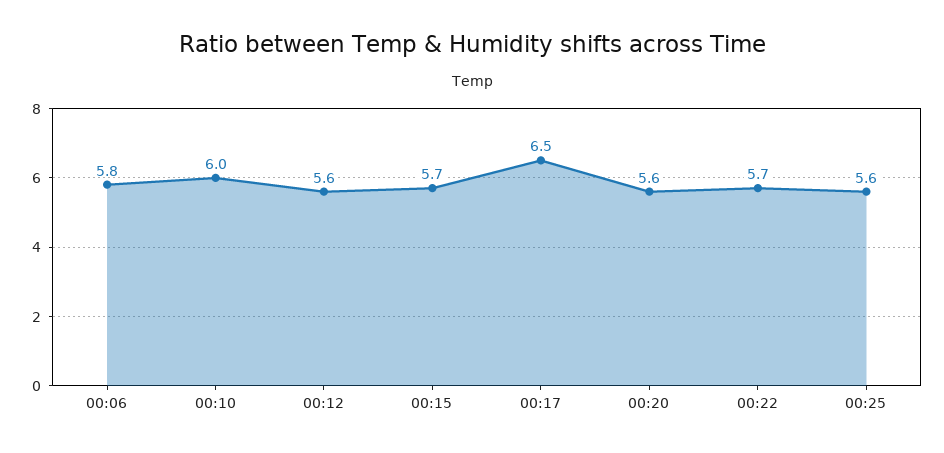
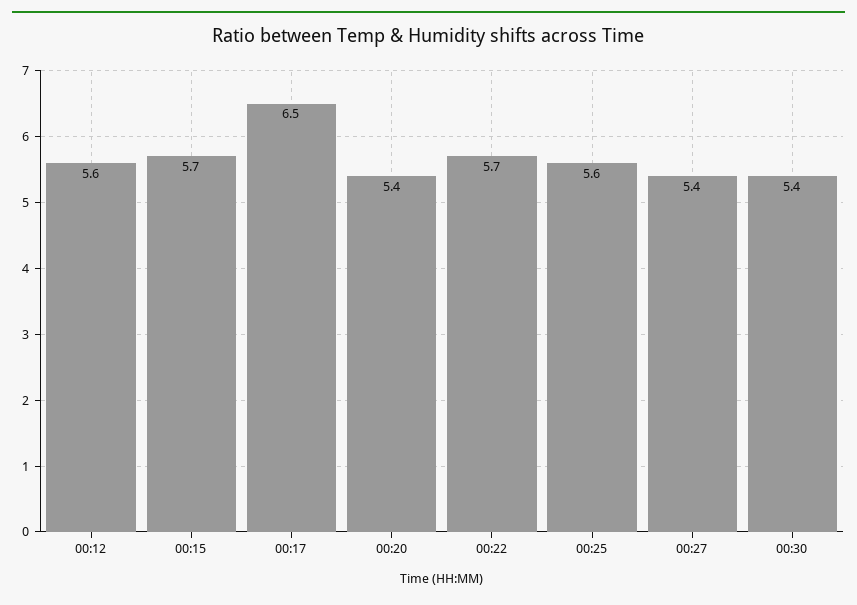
00:06: 5.8 -> none
00:10: 6 -> none
00:20: 5.6 -> 5.4
00:27: none -> 5.4
00:30: none -> 5.4

